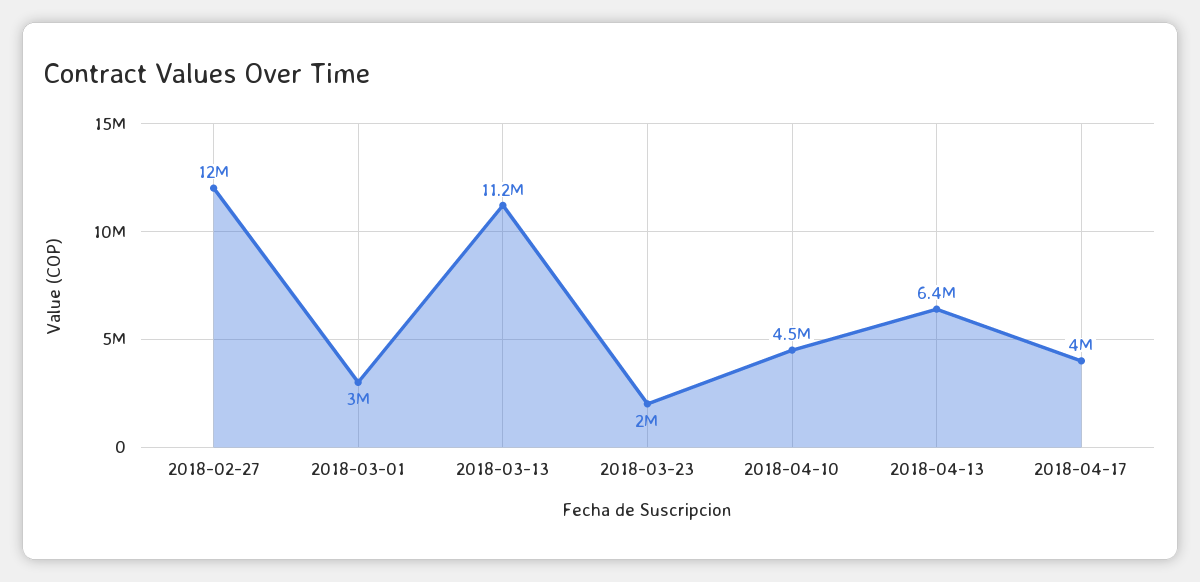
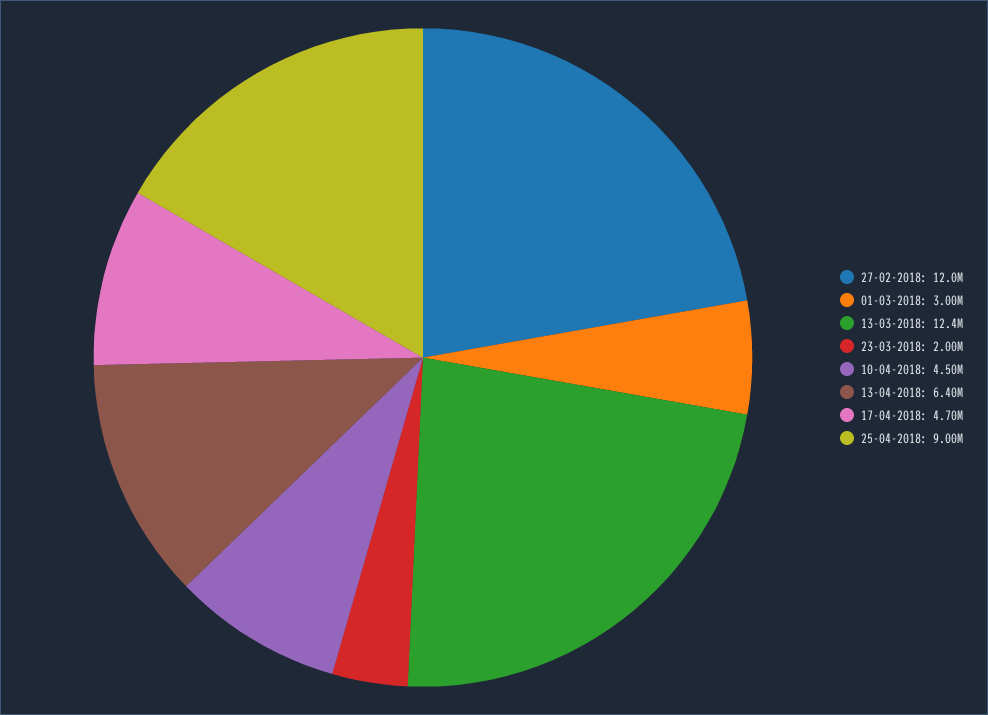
2018-03-13: 11200000 -> 12400000
2018-04-17: 4000000 -> 4700000
25-04-2018: none -> 9000000

